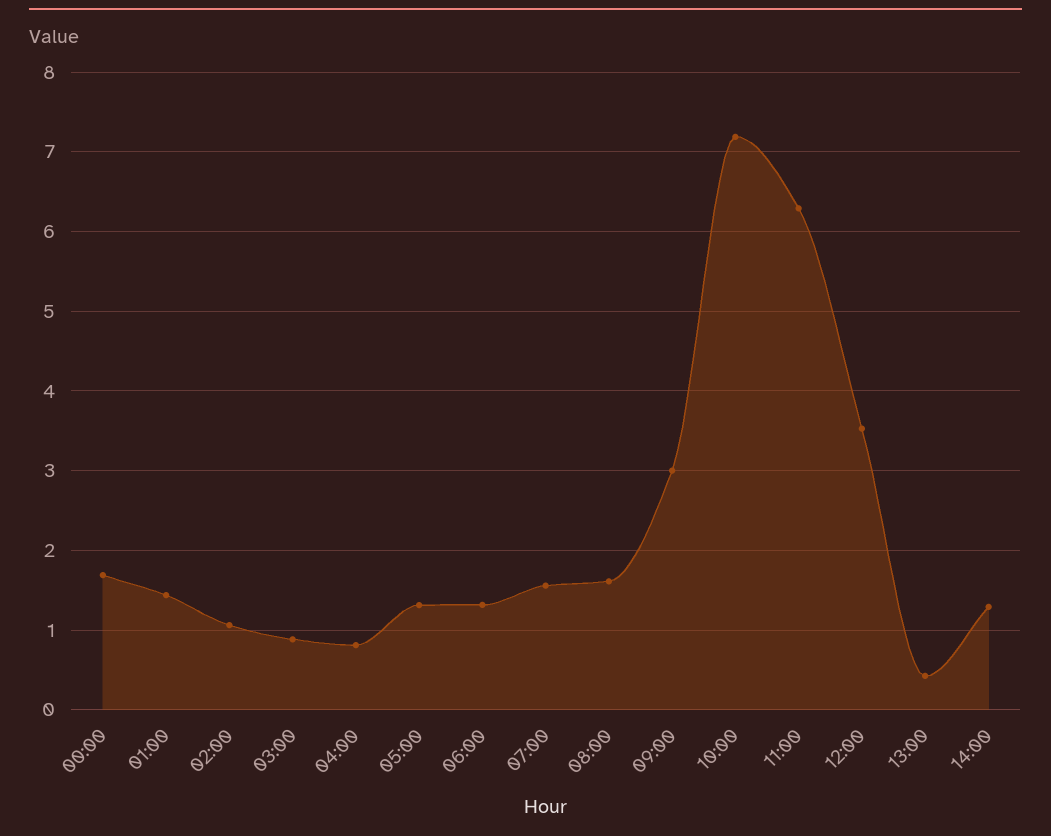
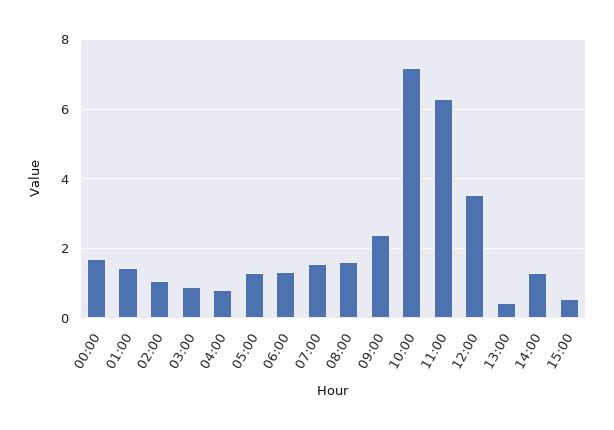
09:00: 3 -> 2.4
15:00: none -> 0.6

